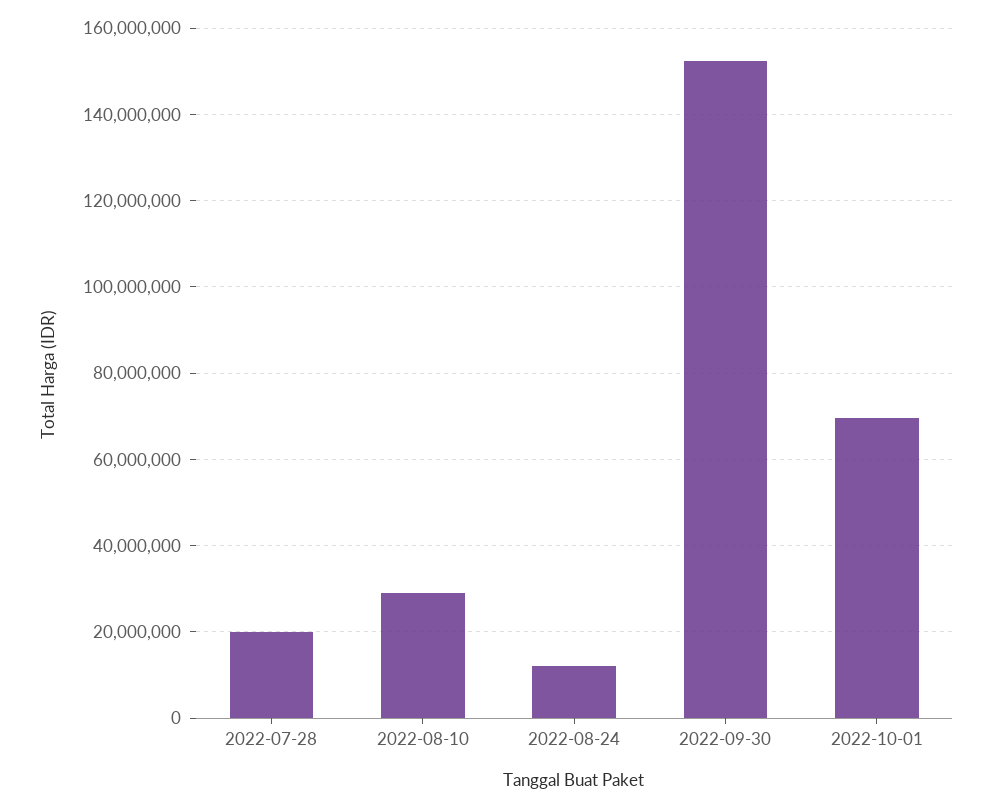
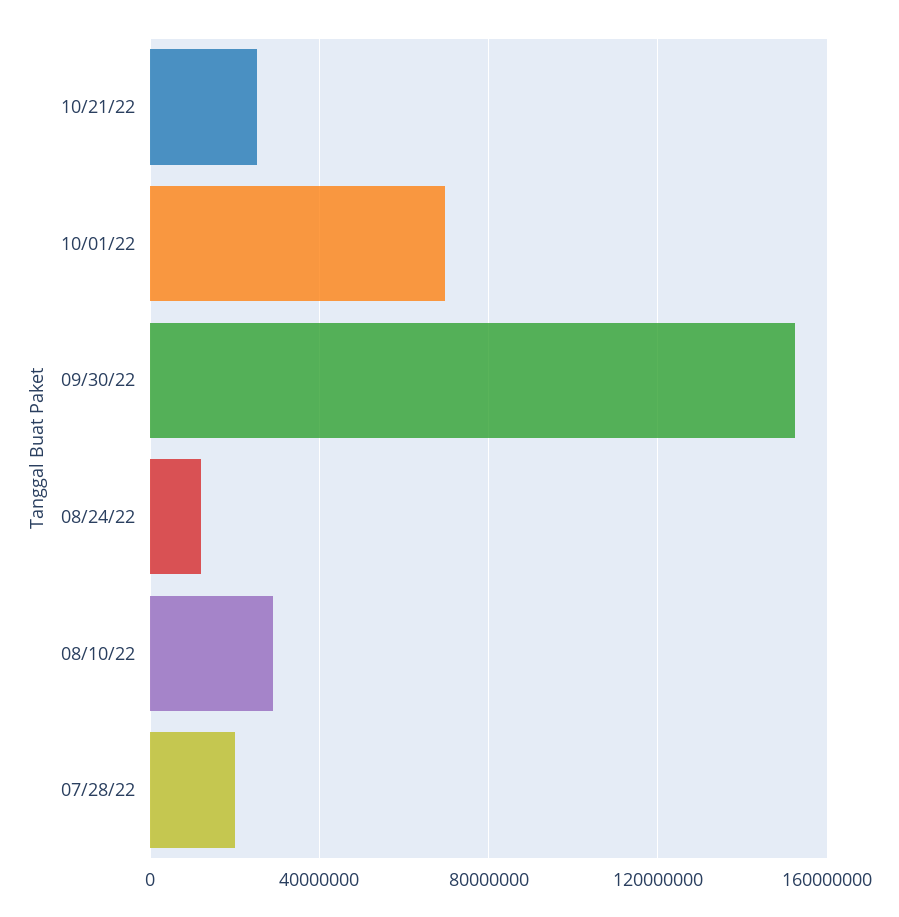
10/21/22: none -> 25000000

